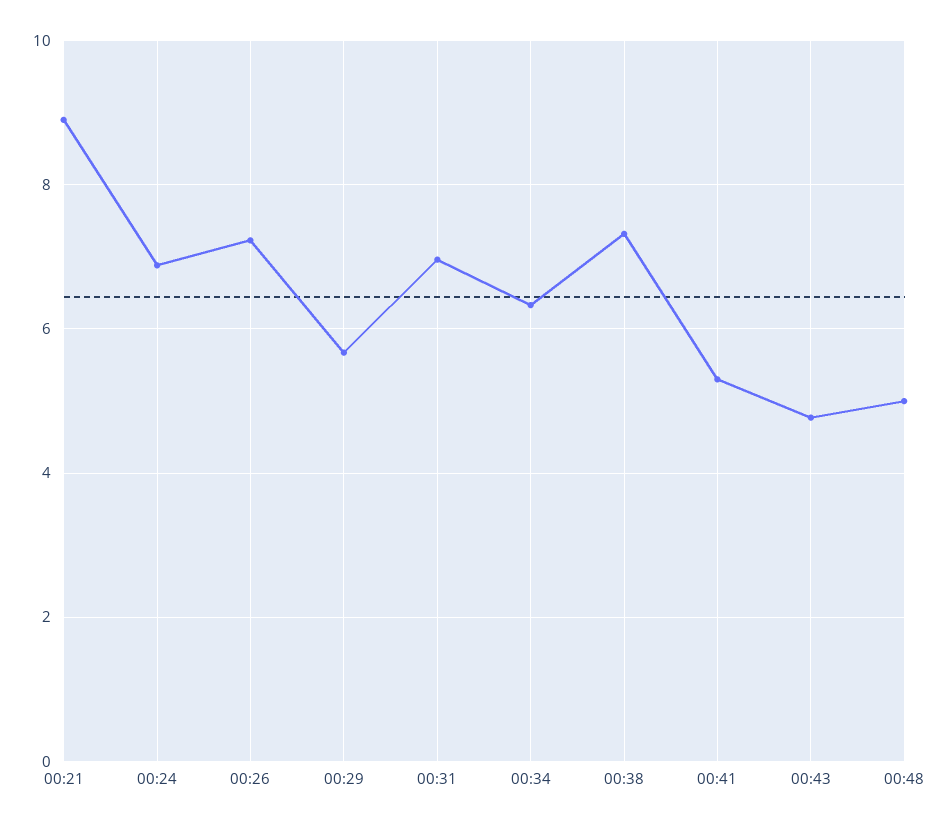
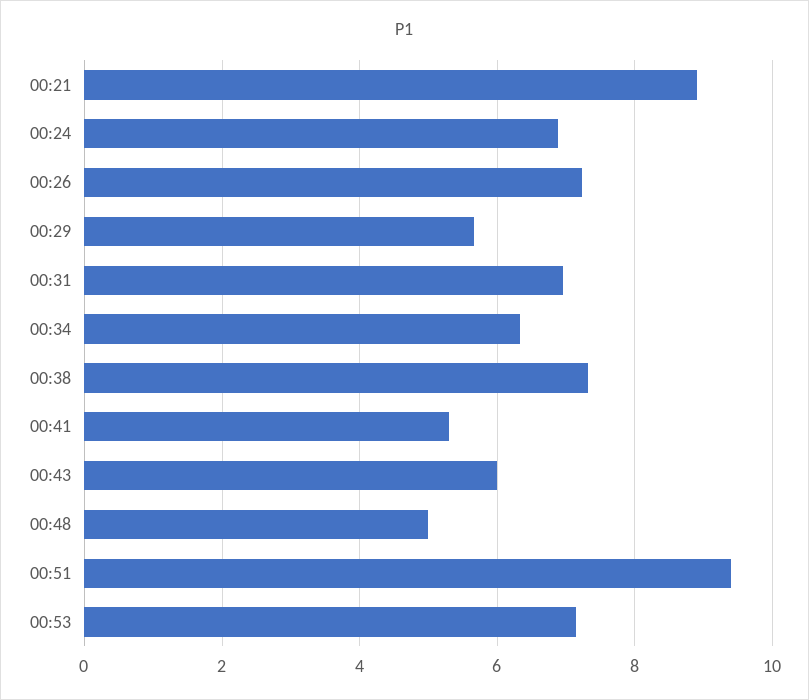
00:43: 4.8 -> 6
00:51: none -> 9.4
00:53: none -> 7.2

